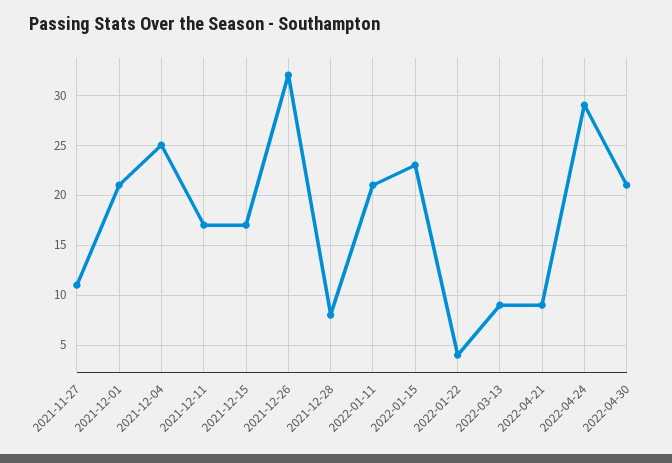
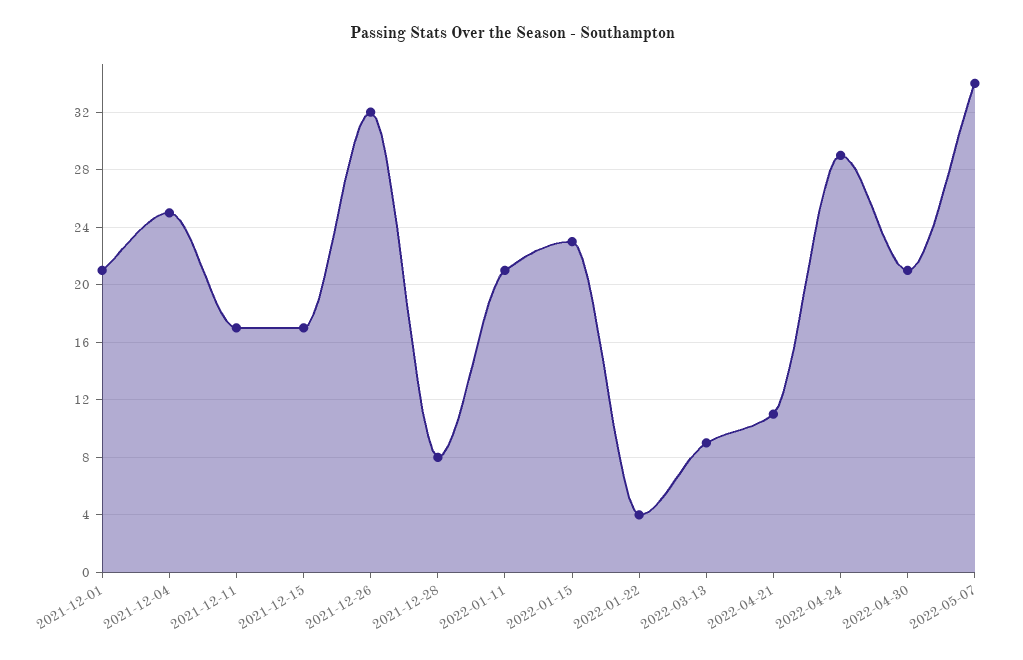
2021-11-27: 11 -> none
2022-04-21: 9 -> 11
2022-05-07: none -> 34

